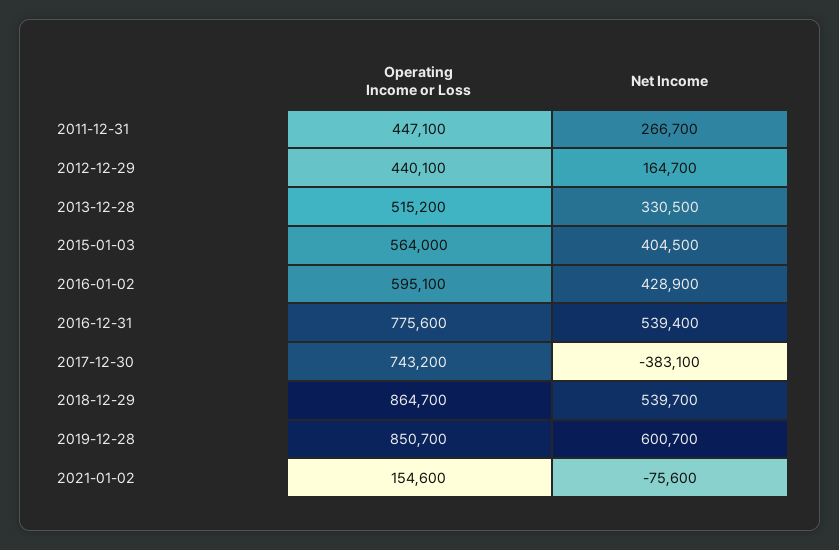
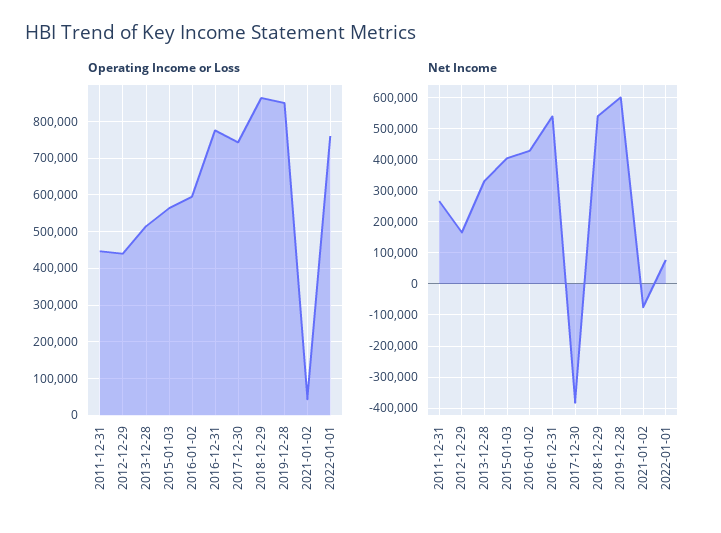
Operating Income or Loss, 2021-01-02: 154600 -> 40000
Operating Income or Loss, 2022-01-01: none -> 760000
Net Income, 2022-01-01: none -> 80000

